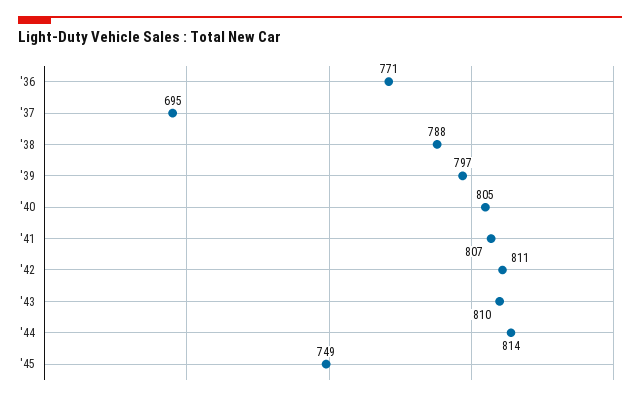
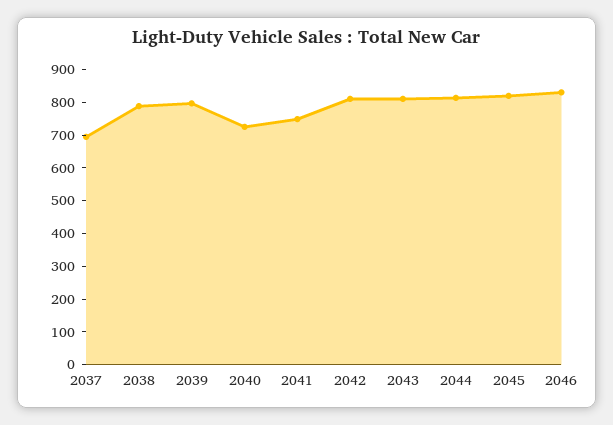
'36: 771 -> none
'40: 805 -> 725
'41: 807 -> 750
'45: 749 -> 825
2046: none -> 825

